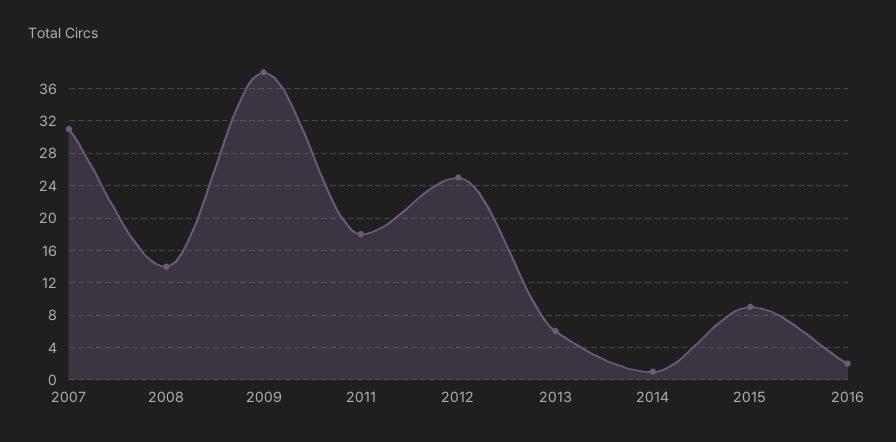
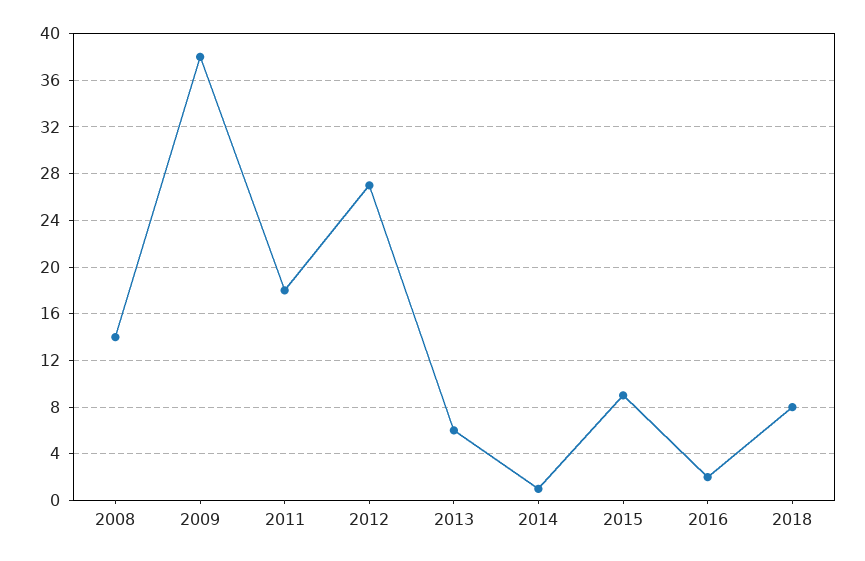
2007: 31 -> none
2012: 25 -> 27
2018: none -> 8

